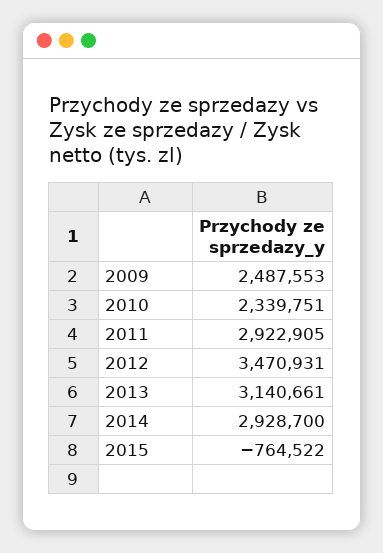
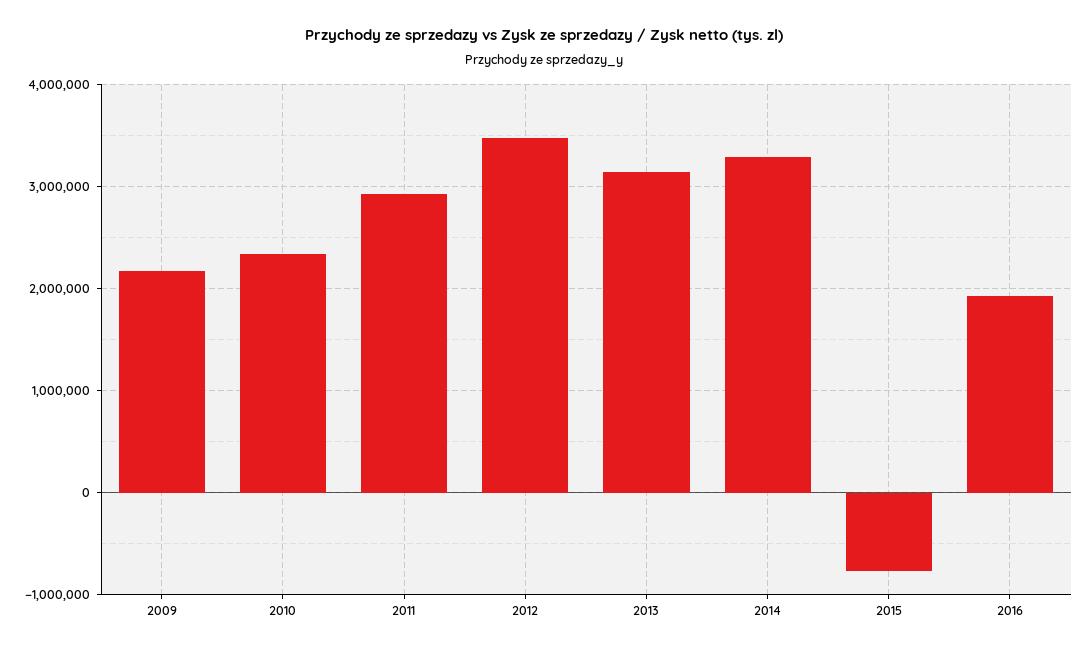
2009: 2487553 -> 2200000
2014: 2928700 -> 3300000
2016: none -> 1900000

